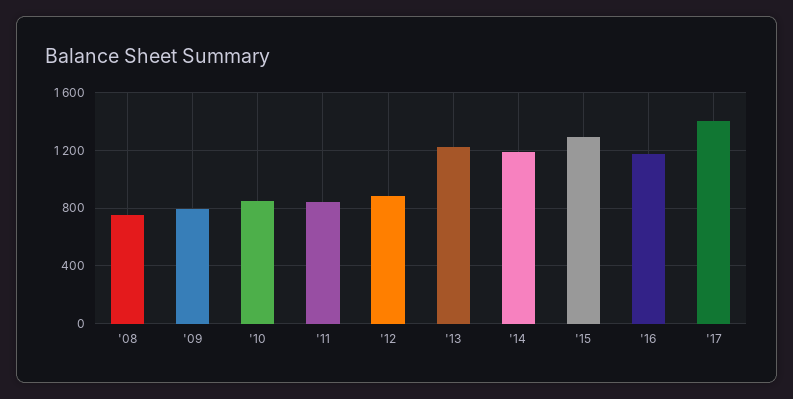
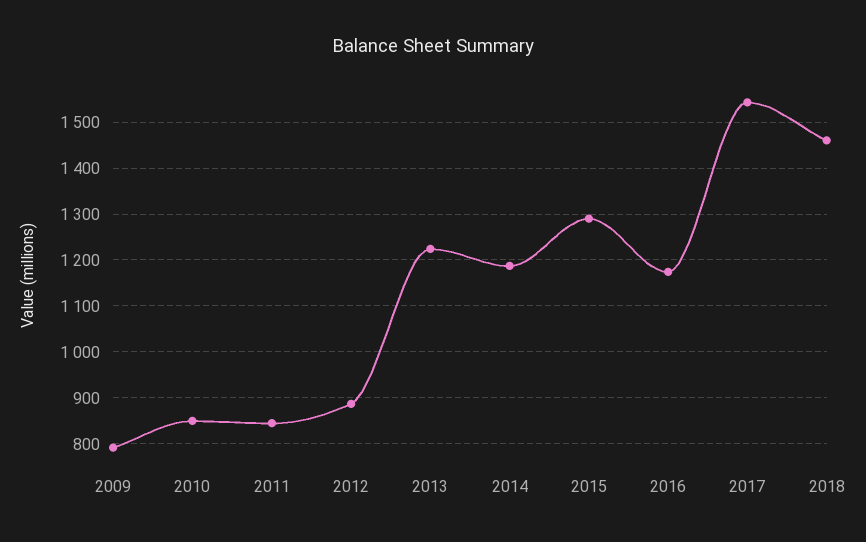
'08: 750 -> none
'17: 1400 -> 1540
2018: none -> 1460

